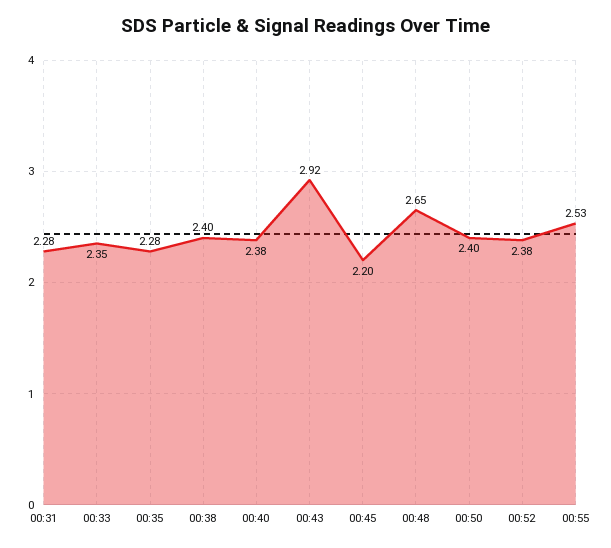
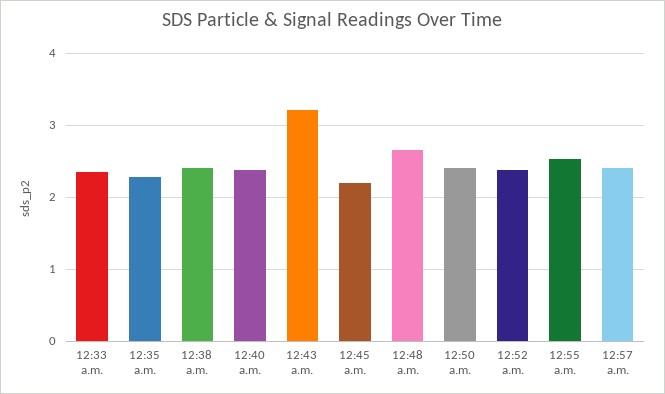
00:31: 2.28 -> none
00:43: 2.92 -> 3.2
12:57 a.m.: none -> 2.4

